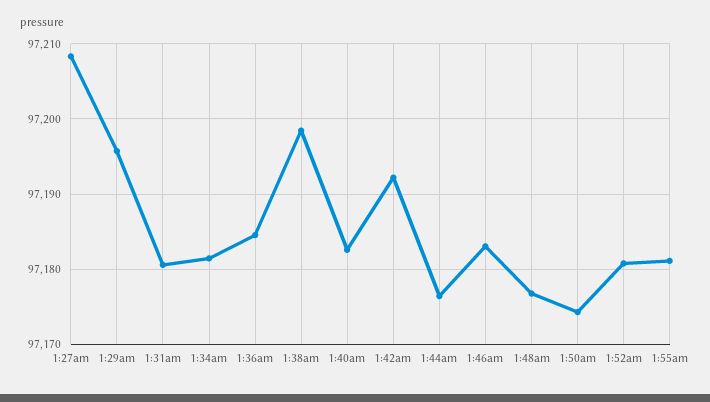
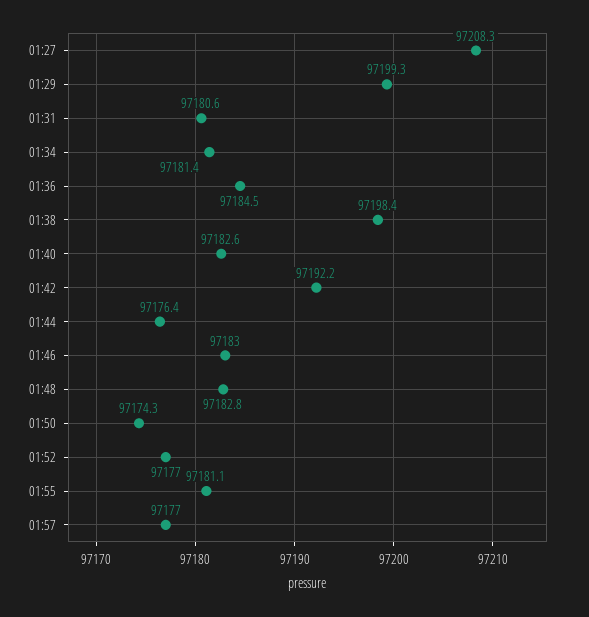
1:29am: 97196 -> 97199.3
1:48am: 97177 -> 97182.8
1:52am: 97181 -> 97177
01:57: none -> 97177

